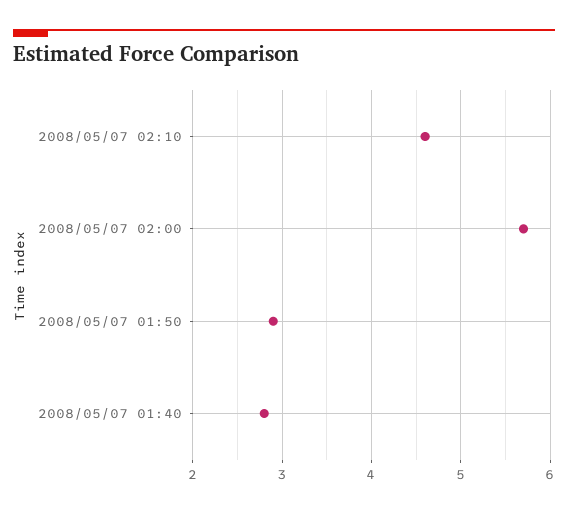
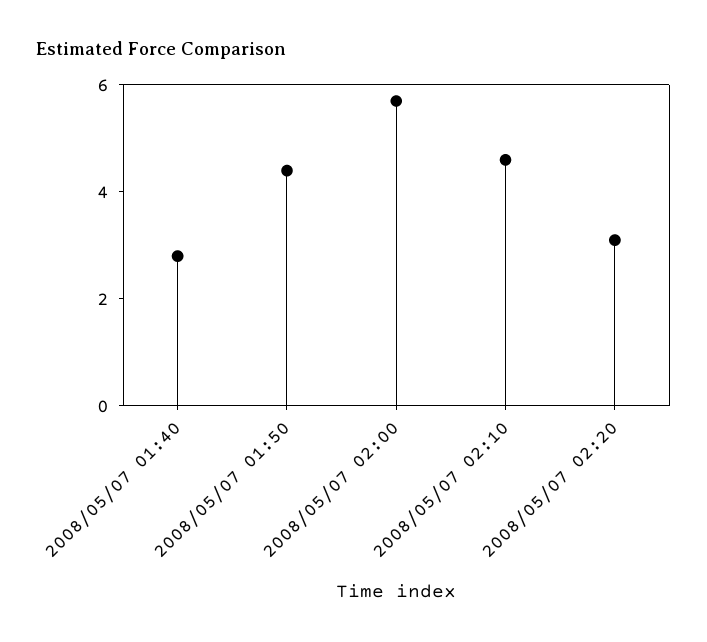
2008/05/07 01:50: 2.9 -> 4.5
2008/05/07 02:20: none -> 3

